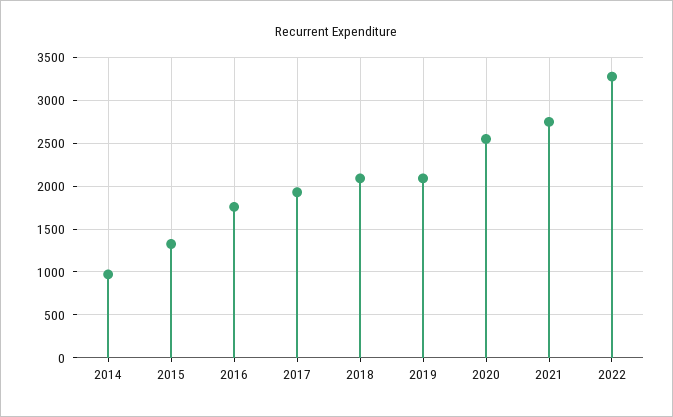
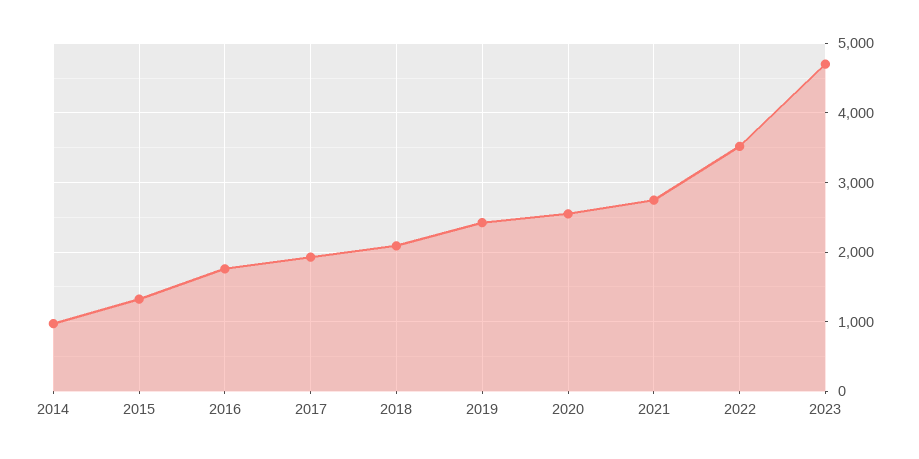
2019: 2100 -> 2400
2022: 3300 -> 3500
2023: none -> 4700

